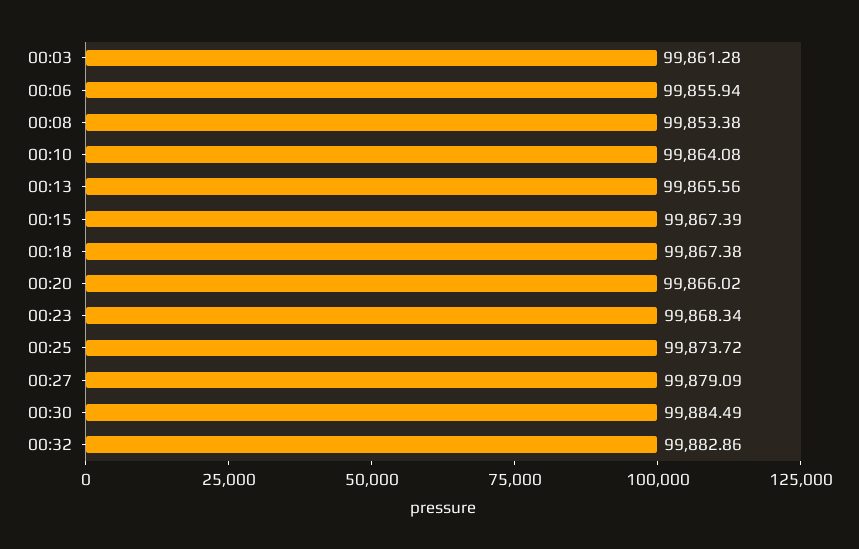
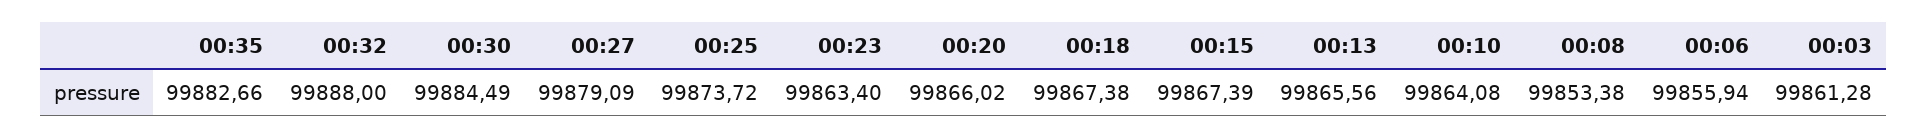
00:23: 99868.34 -> 99863.4
00:32: 99882.86 -> 99888
00:35: none -> 99882.66

